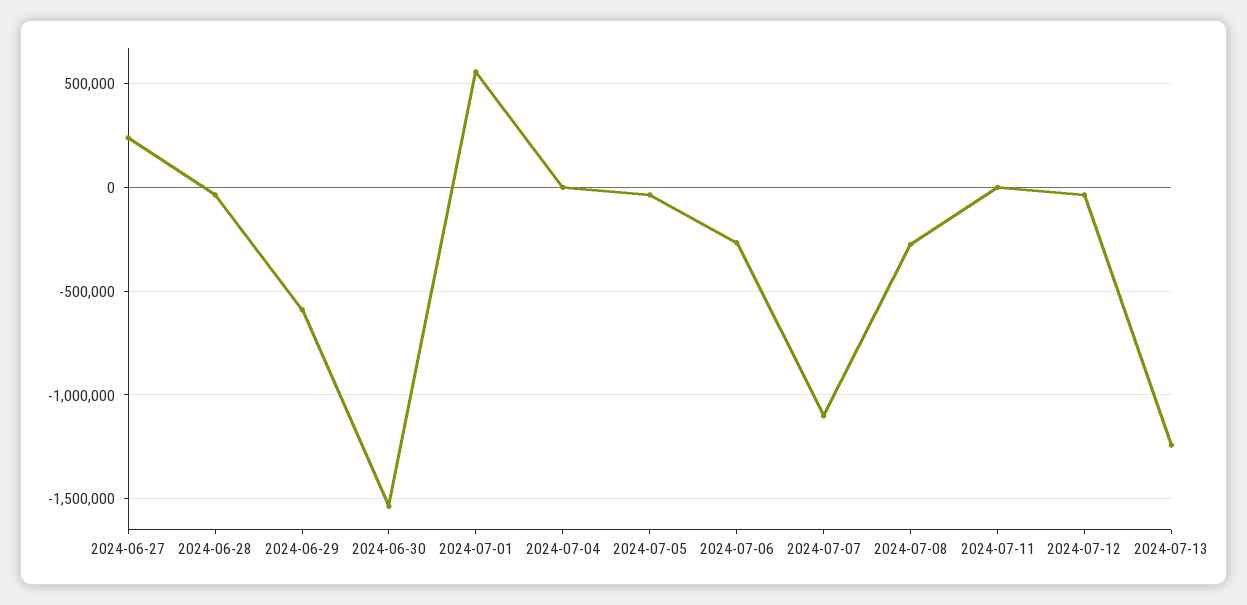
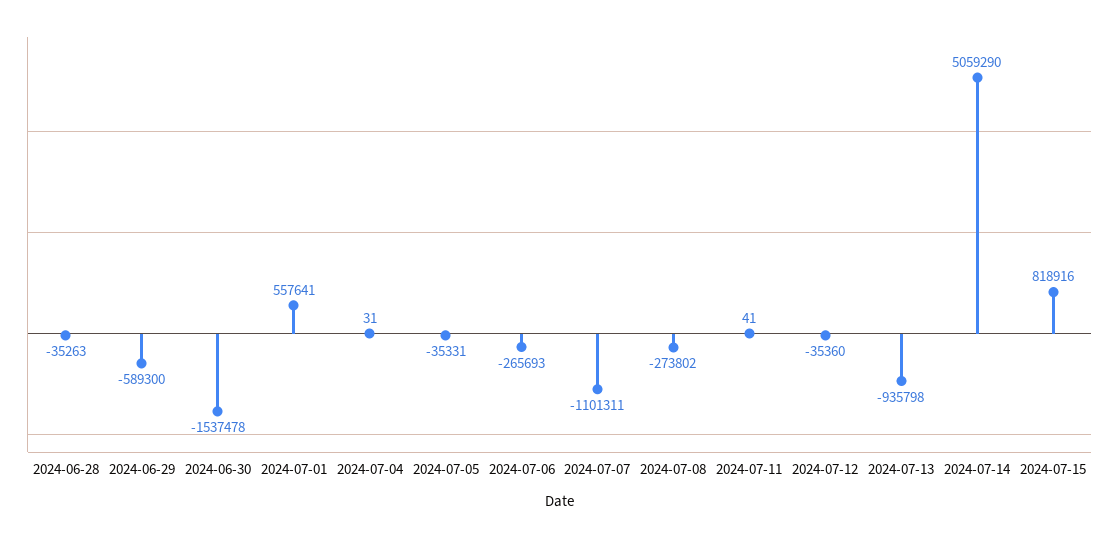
2024-06-27: 250000 -> none
2024-07-13: -1250000 -> -935798
2024-07-14: none -> 5059290
2024-07-15: none -> 818916

